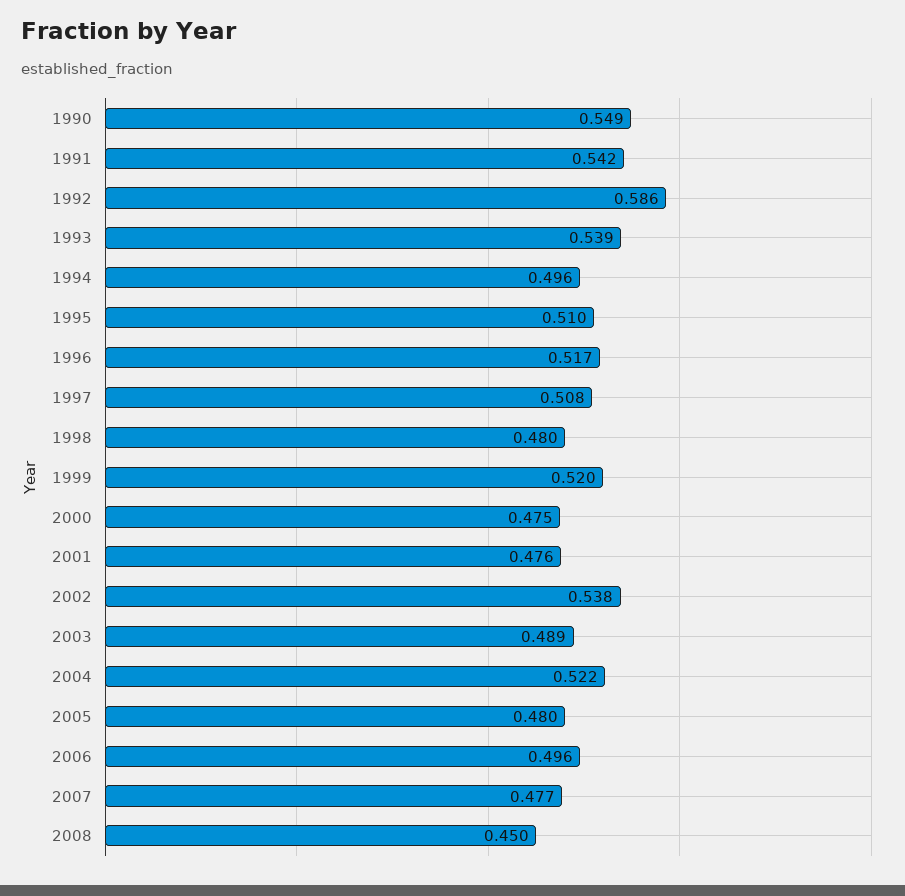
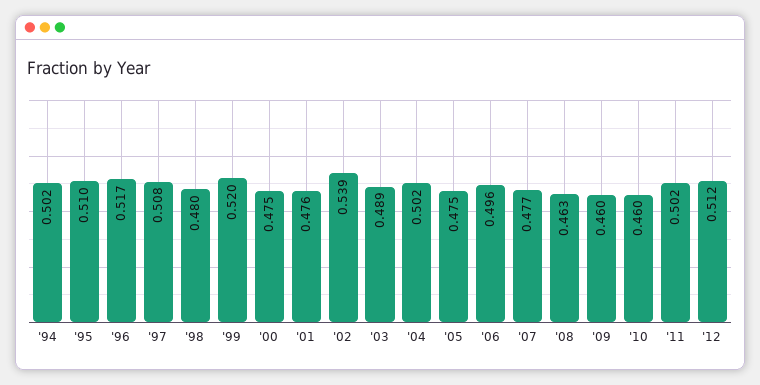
1990: 0.549 -> none
1991: 0.542 -> none
1992: 0.586 -> none
1993: 0.539 -> none
1994: 0.496 -> 0.502
2002: 0.538 -> 0.539
2004: 0.522 -> 0.502
2005: 0.48 -> 0.475
2008: 0.45 -> 0.463
'09: none -> 0.46
'10: none -> 0.46
'11: none -> 0.502
'12: none -> 0.512

